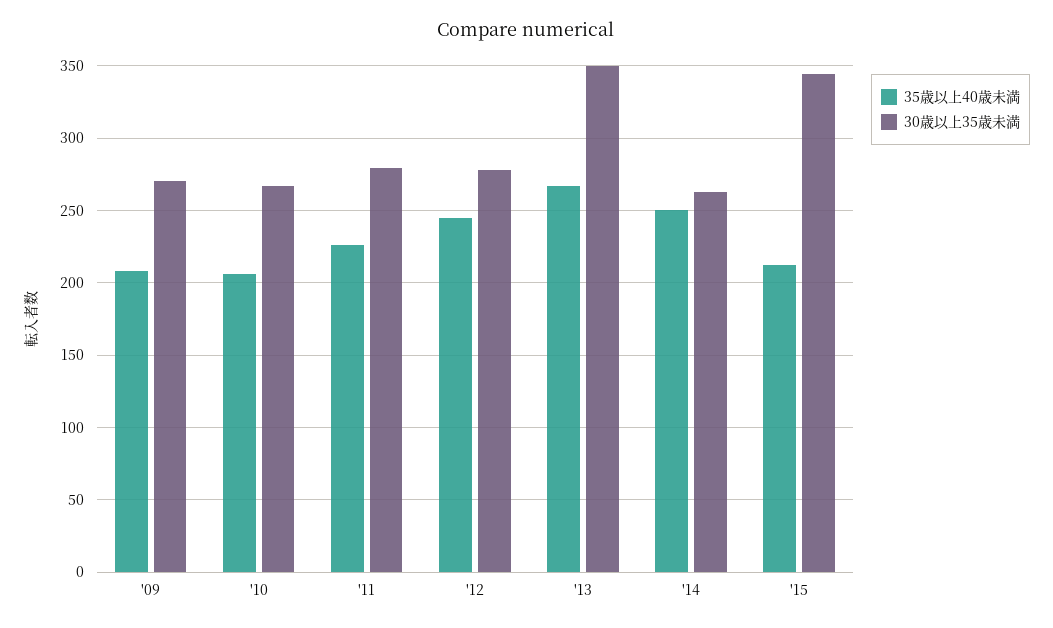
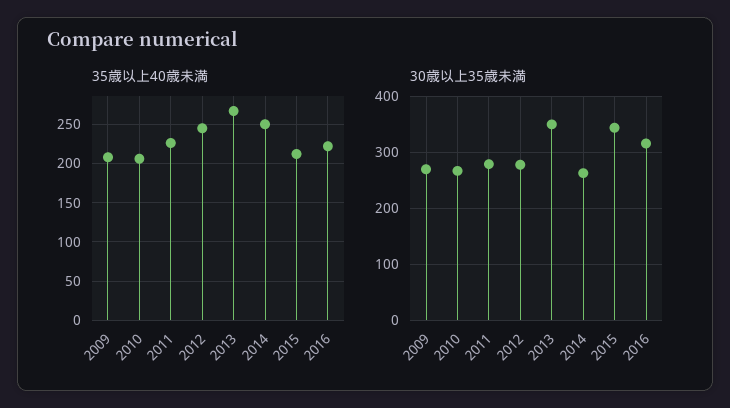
35歳以上40歳未満, 2016: none -> 220
30歳以上35歳未満, 2016: none -> 320

